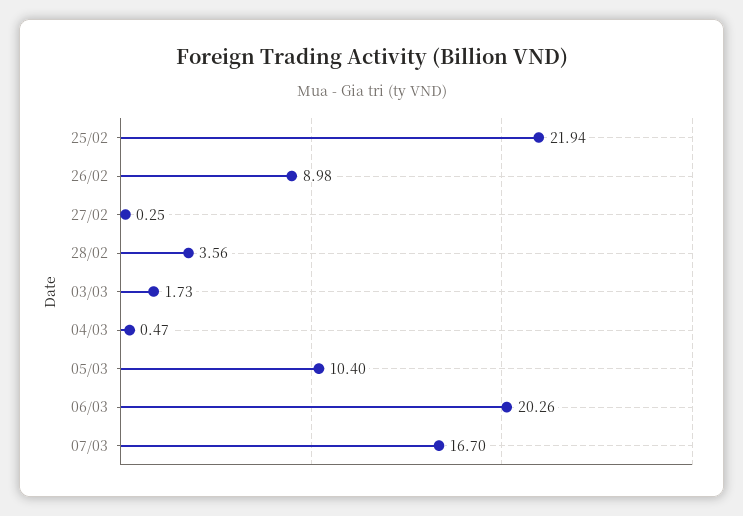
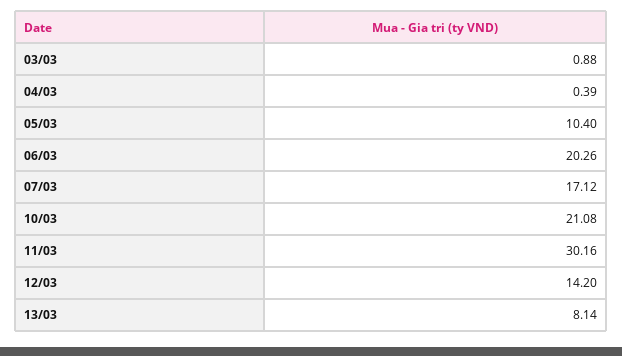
25/02: 21.94 -> none
26/02: 8.98 -> none
27/02: 0.25 -> none
28/02: 3.56 -> none
03/03: 1.73 -> 0.88
04/03: 0.47 -> 0.39
07/03: 16.7 -> 17.12
10/03: none -> 21.08
11/03: none -> 30.16
12/03: none -> 14.2
13/03: none -> 8.14

